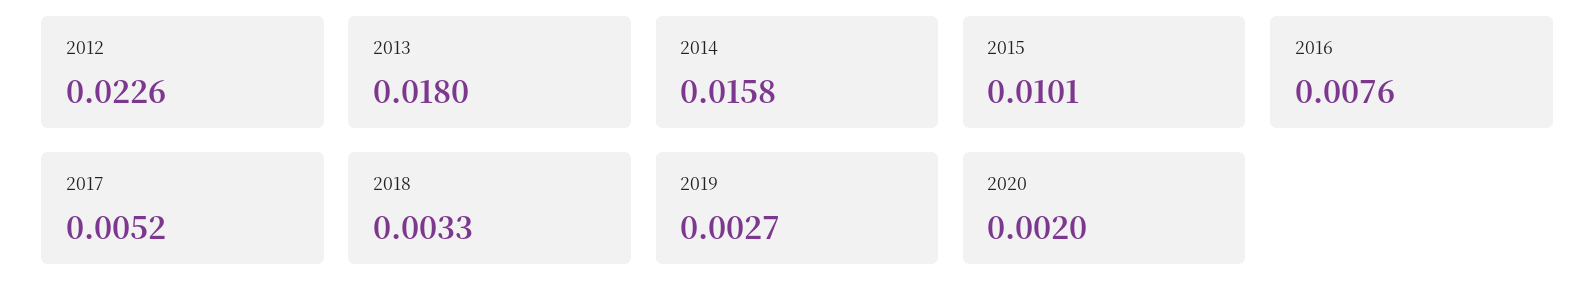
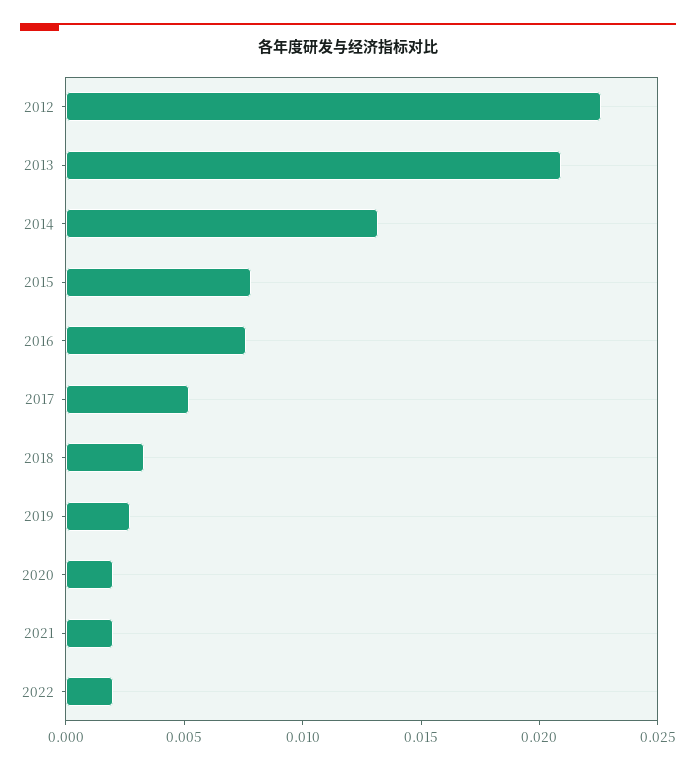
2013: 0.018 -> 0.021
2014: 0.0158 -> 0.013
2015: 0.0101 -> 0.008
2021: none -> 0.002
2022: none -> 0.002

